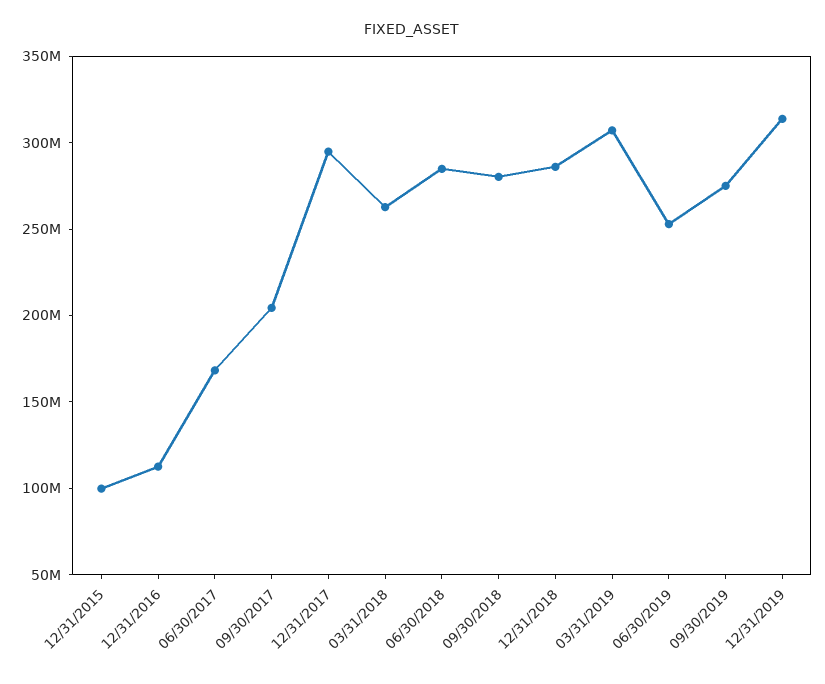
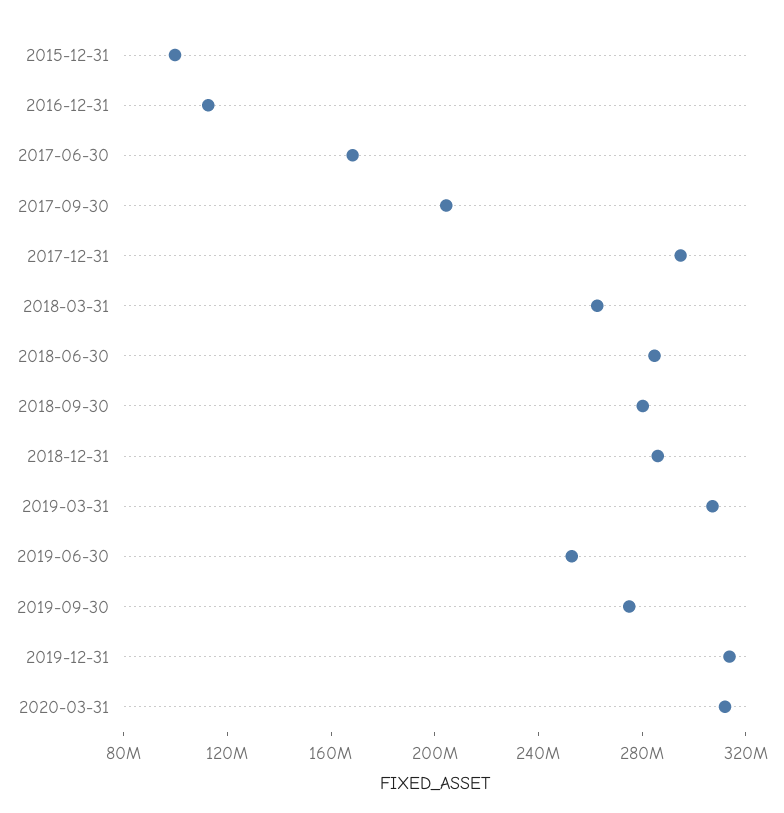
2020-03-31: none -> 310000000

